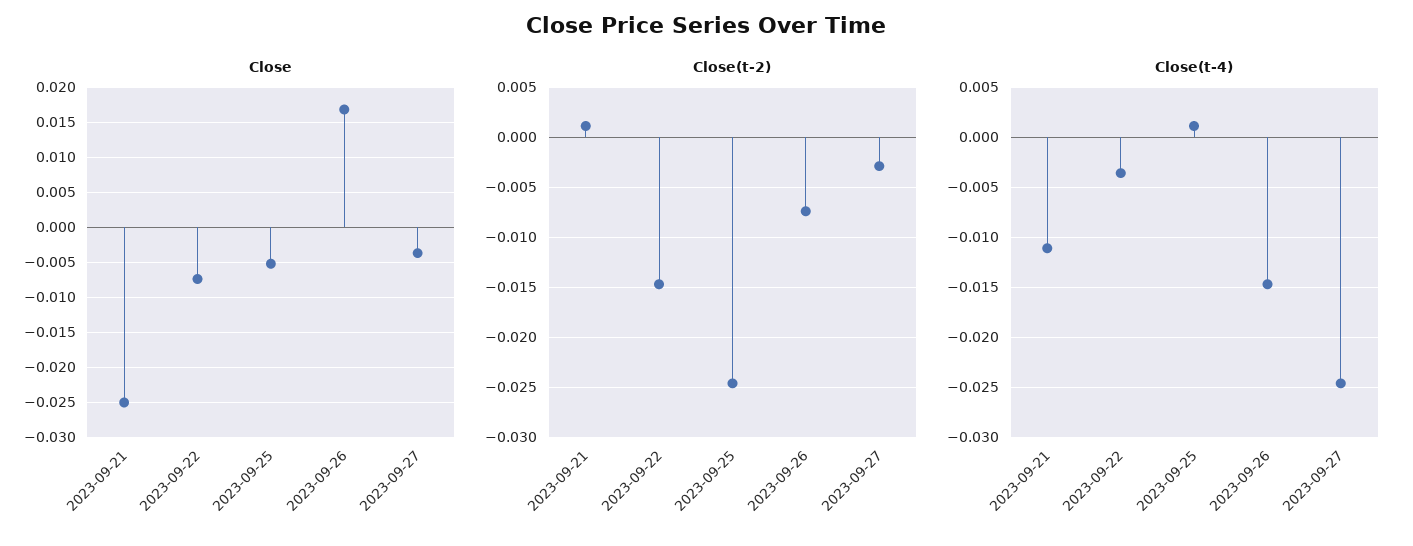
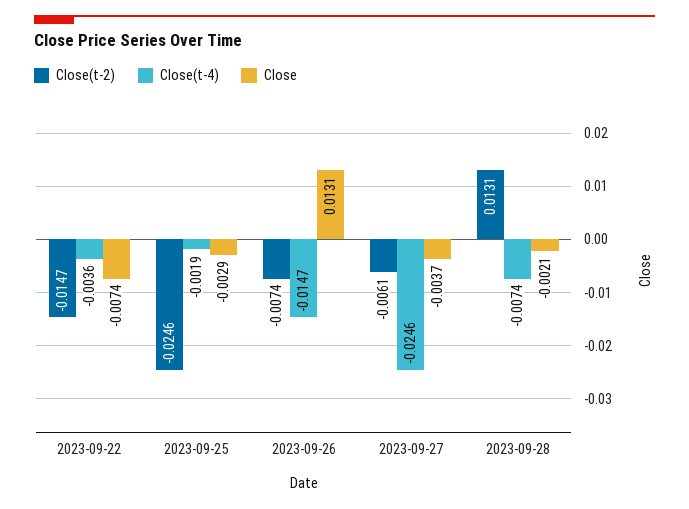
Close, 2023-09-21: -0.025 -> none
Close, 2023-09-25: -0.005 -> -0.0029
Close, 2023-09-26: 0.017 -> 0.0131
Close(t-2), 2023-09-21: 0.001 -> none
Close(t-2), 2023-09-27: -0.003 -> -0.0061
Close(t-4), 2023-09-21: -0.011 -> none
Close(t-4), 2023-09-25: 0.001 -> -0.0019
Close(t-2), 2023-09-28: none -> 0.0131
Close(t-4), 2023-09-28: none -> -0.0074
Close, 2023-09-28: none -> -0.0021

